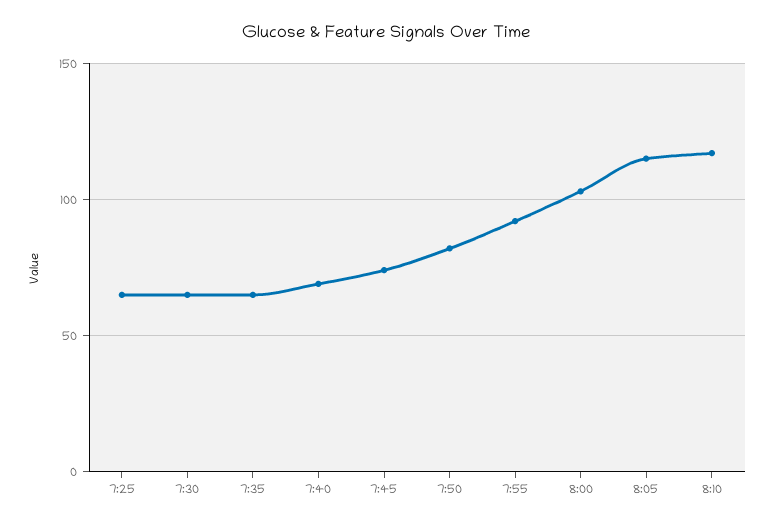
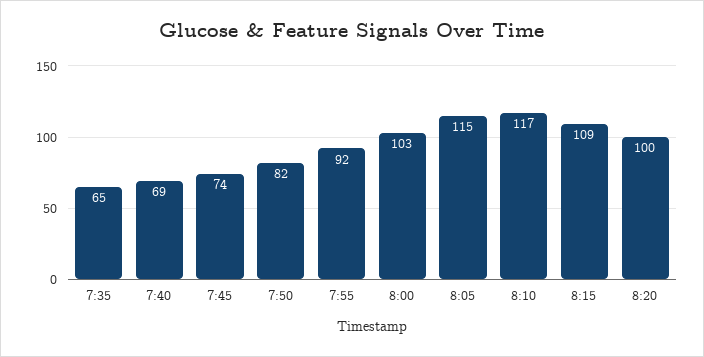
7:25: 65 -> none
7:30: 65 -> none
8:15: none -> 109
8:20: none -> 100

